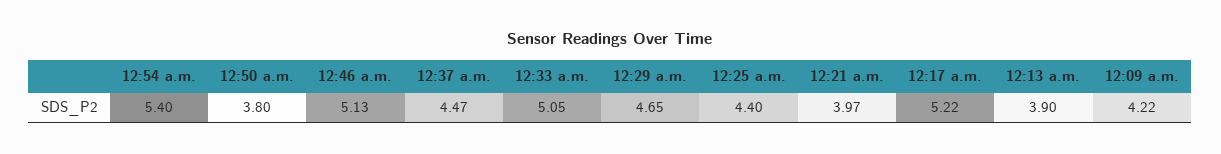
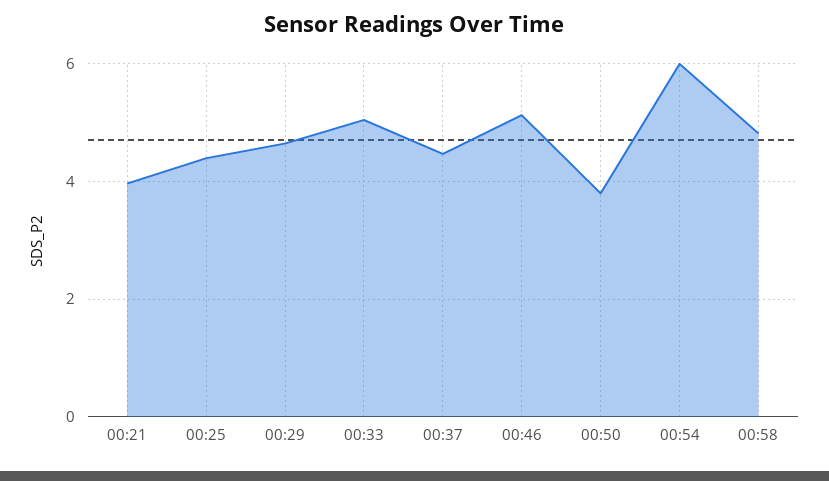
12:54 a.m.: 5.4 -> 6
12:17 a.m.: 5.22 -> none
12:13 a.m.: 3.9 -> none
12:09 a.m.: 4.22 -> none
00:58: none -> 4.8

